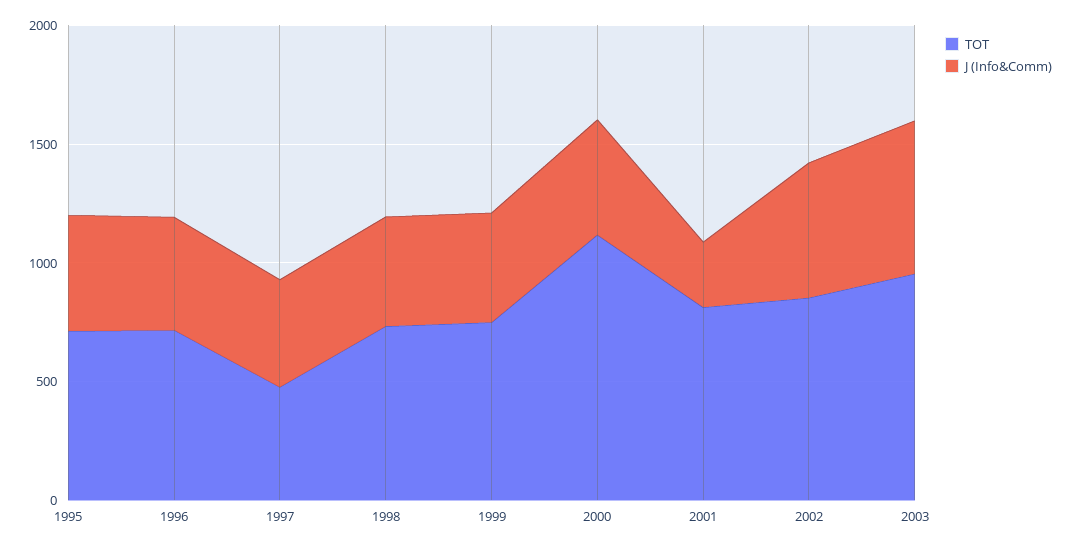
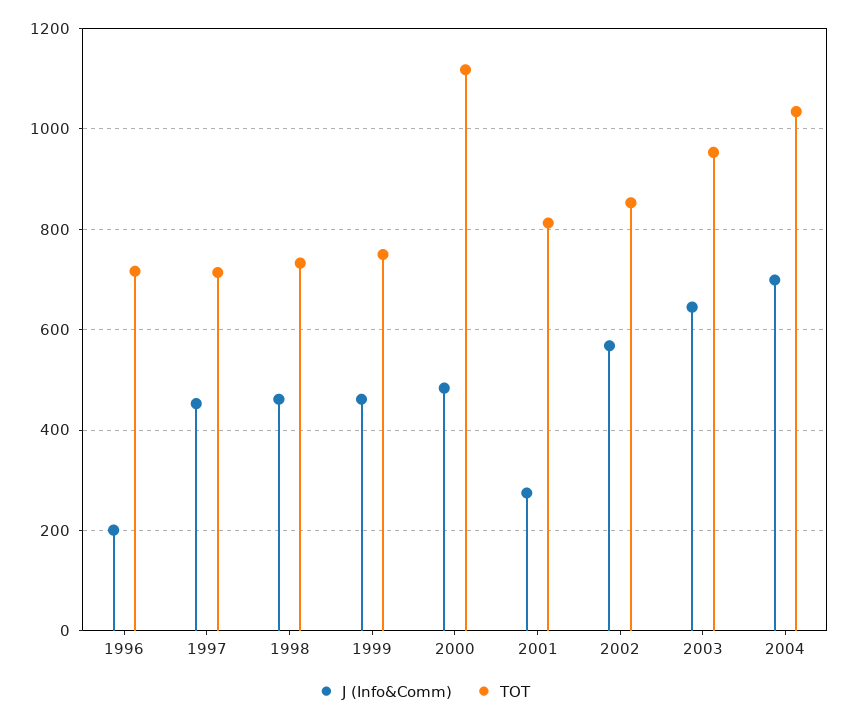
TOT, 1995: 700 -> none
J (Info&Comm), 1995: 500 -> none
J (Info&Comm), 1996: 500 -> 200
TOT, 1997: 500 -> 720
J (Info&Comm), 2004: none -> 700
TOT, 2004: none -> 1040

